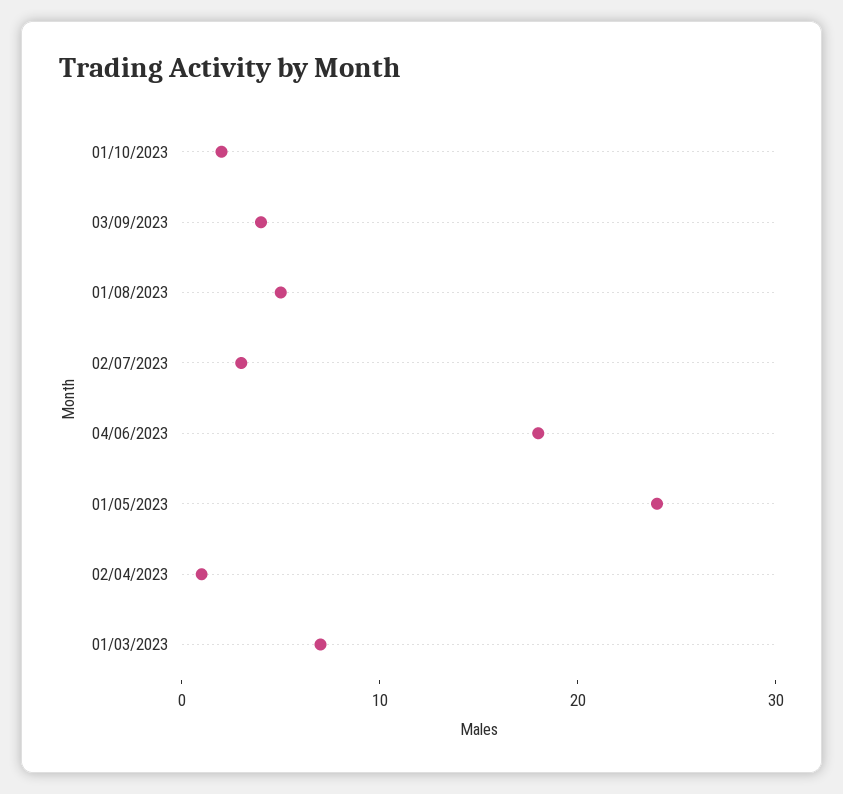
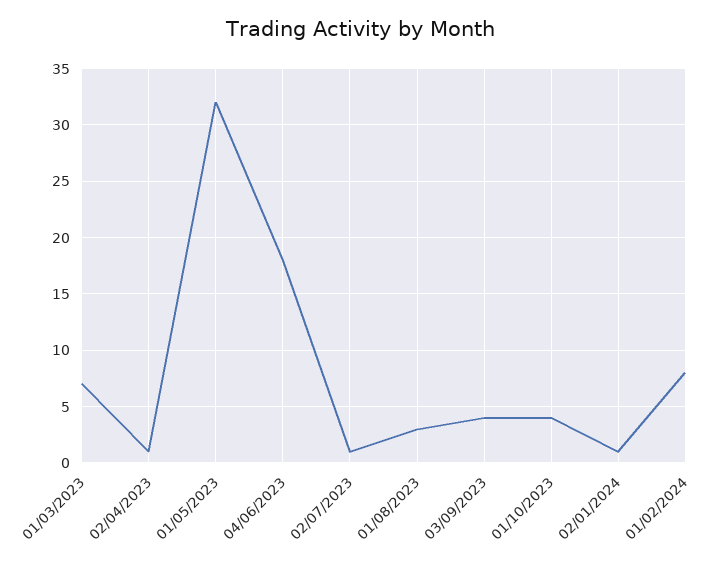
01/10/2023: 2 -> 4
01/08/2023: 5 -> 3
02/07/2023: 3 -> 1
01/05/2023: 24 -> 32
02/01/2024: none -> 1
01/02/2024: none -> 8

